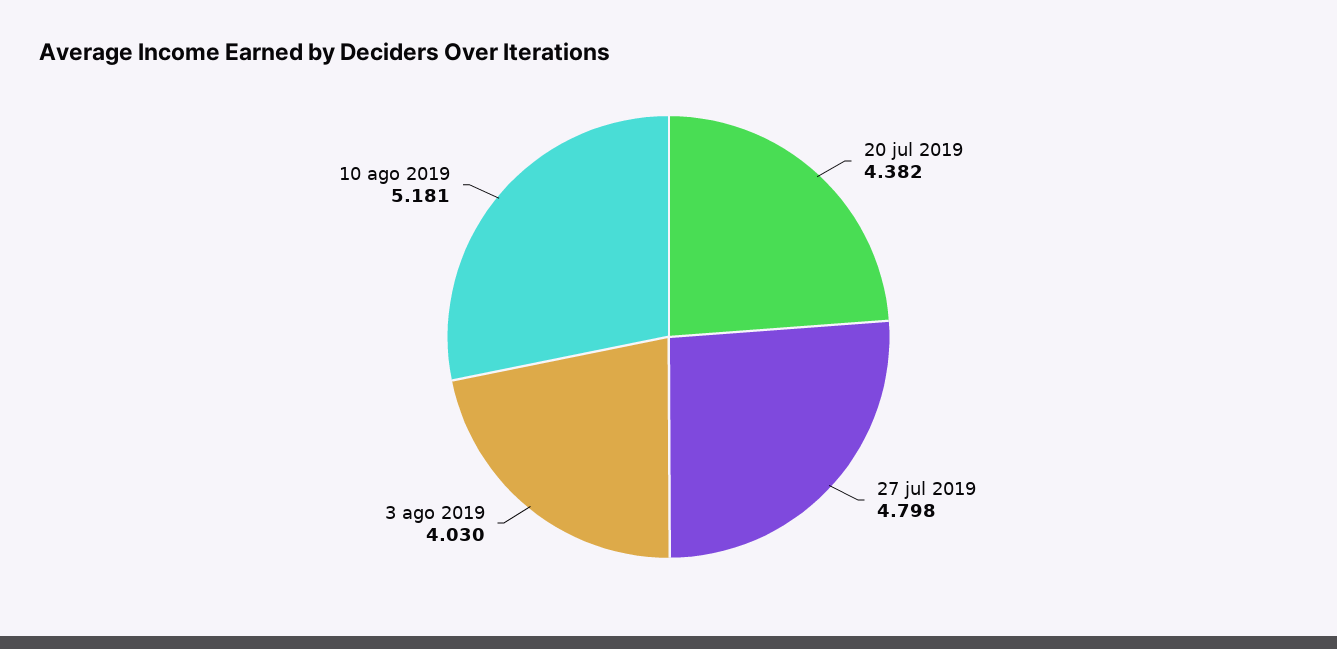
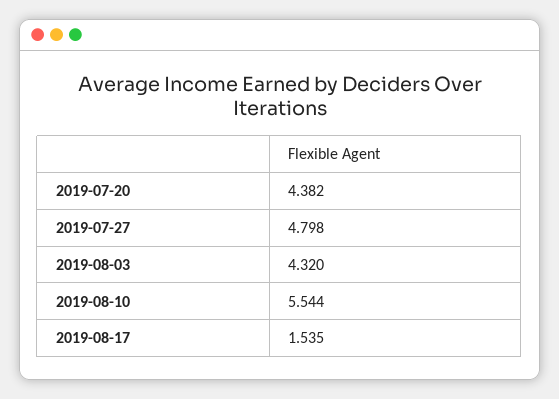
3 ago 2019: 4.03 -> 4.32
10 ago 2019: 5.181 -> 5.544
2019-08-17: none -> 1.535

